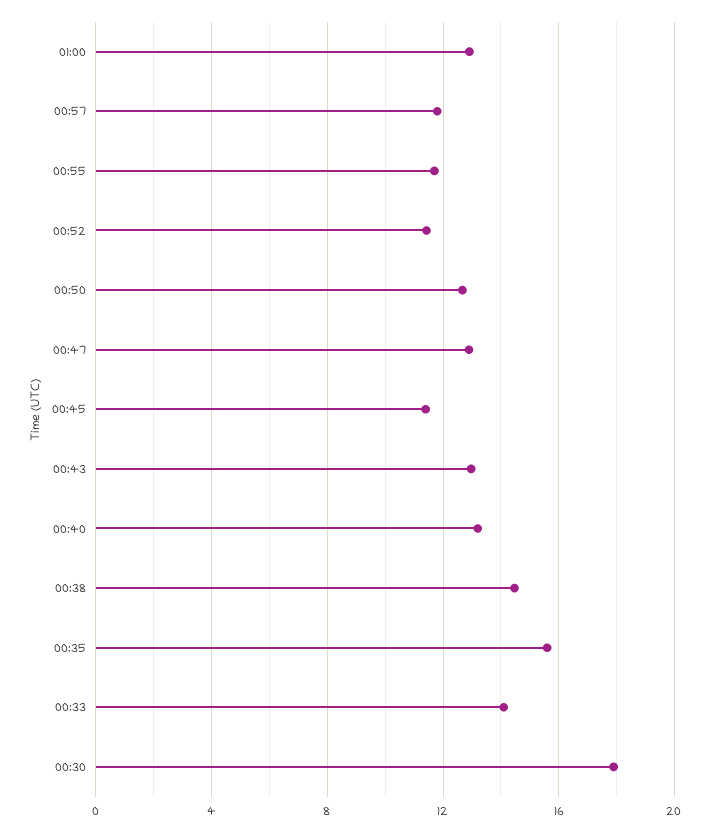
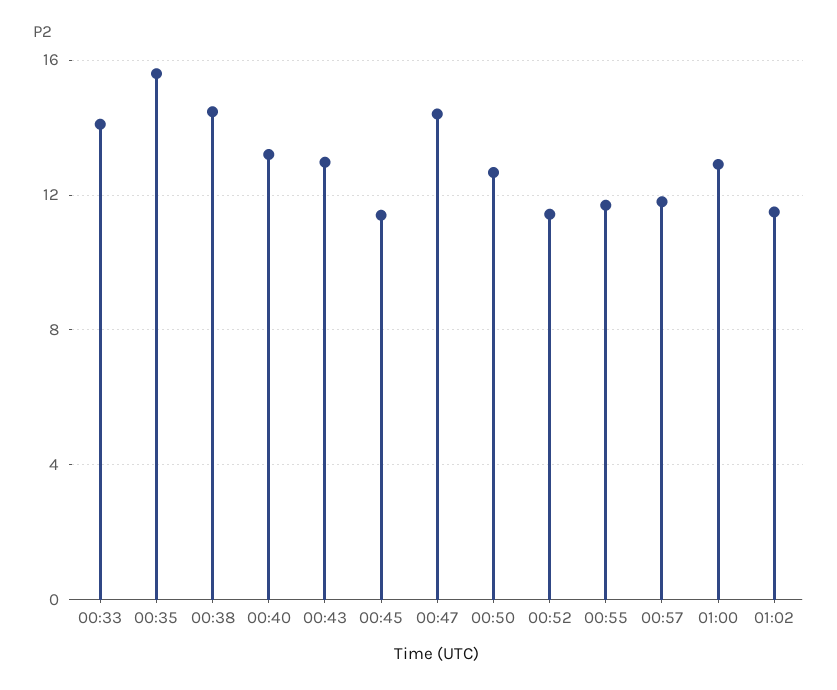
00:47: 13 -> 14.5
00:30: 18 -> none
01:02: none -> 11.5

